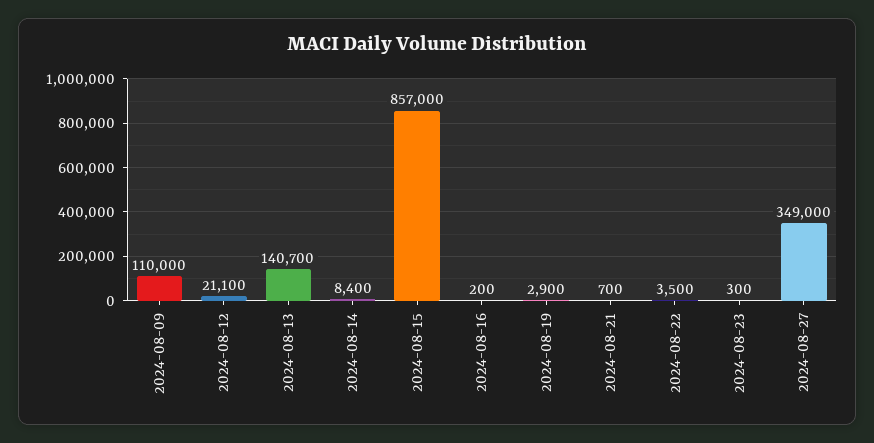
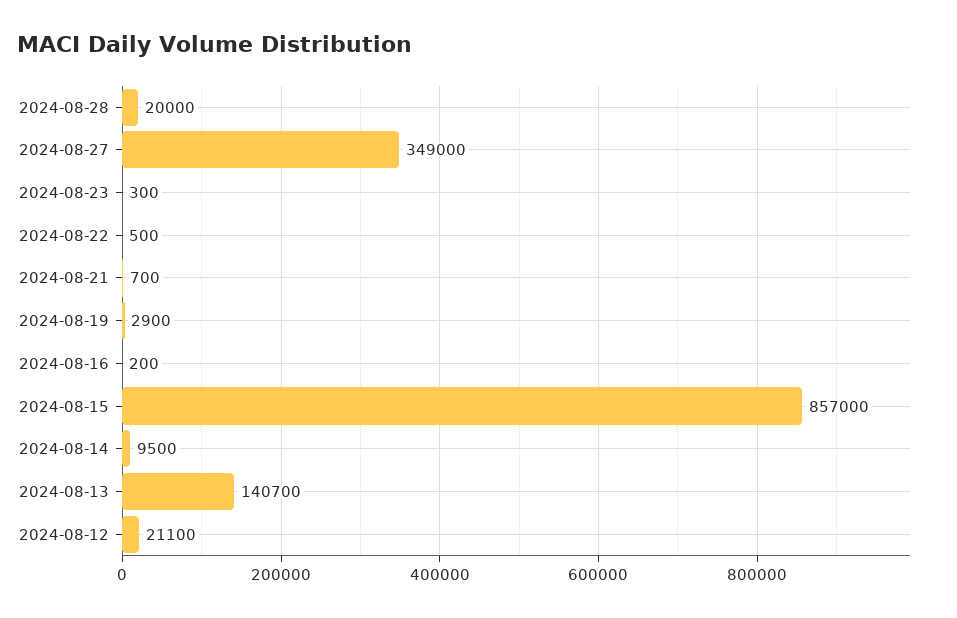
2024-08-09: 110000 -> none
2024-08-14: 8400 -> 9500
2024-08-22: 3500 -> 500
2024-08-28: none -> 20000

